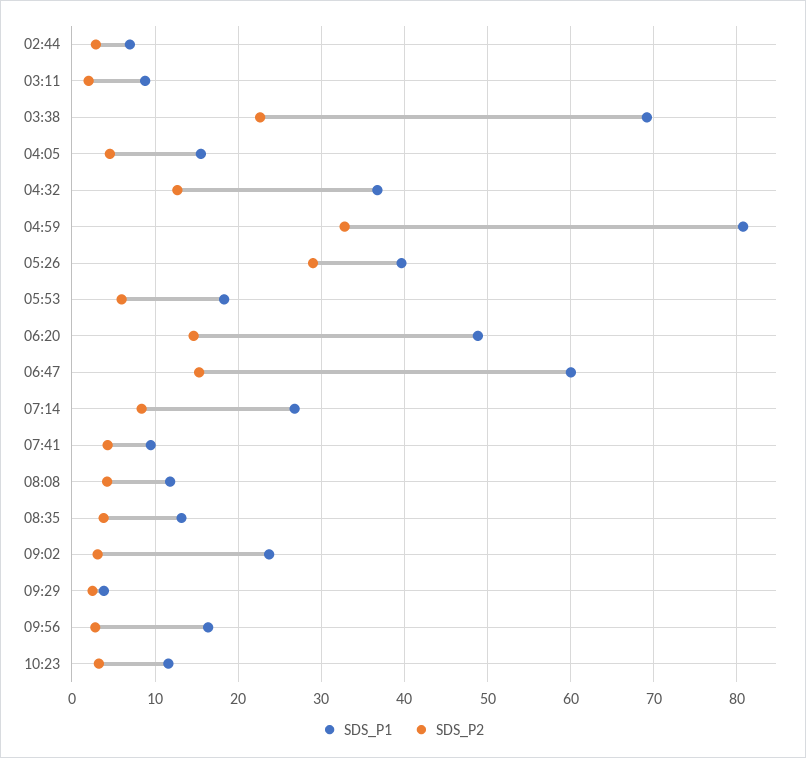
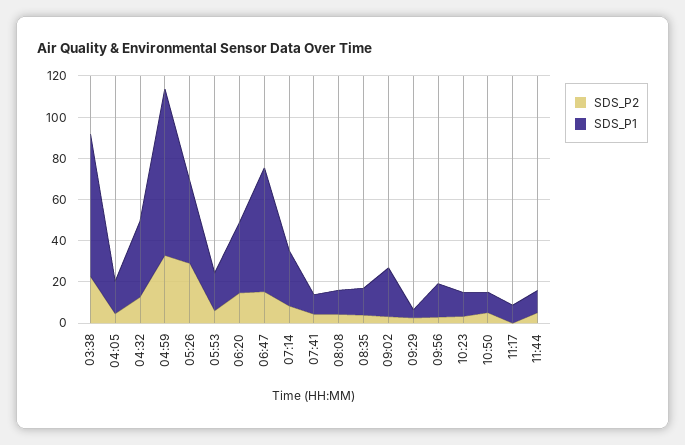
SDS_P1, 02:44: 7 -> none
SDS_P2, 02:44: 3 -> none
SDS_P1, 03:11: 9 -> none
SDS_P2, 03:11: 2 -> none
SDS_P1, 06:20: 49 -> 35
SDS_P2, 10:50: none -> 5
SDS_P1, 10:50: none -> 10
SDS_P2, 11:17: none -> 0
SDS_P1, 11:17: none -> 10
SDS_P2, 11:44: none -> 5
SDS_P1, 11:44: none -> 10

